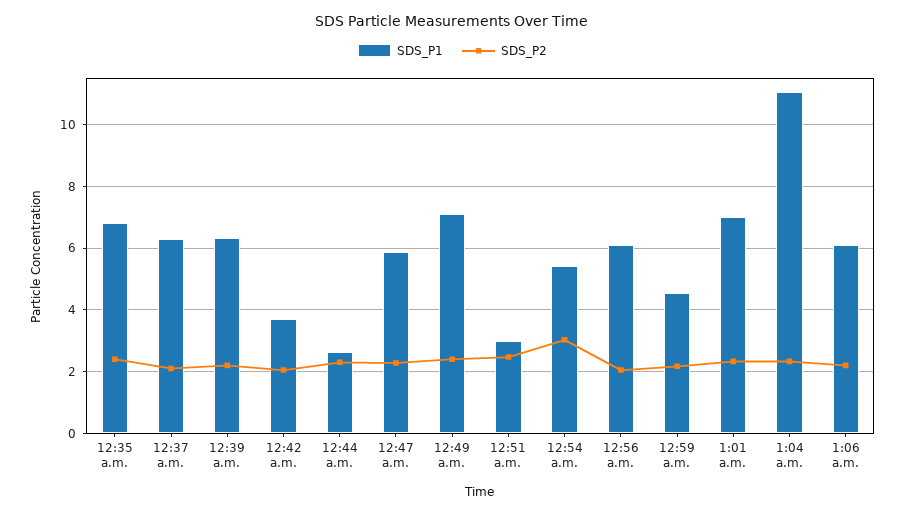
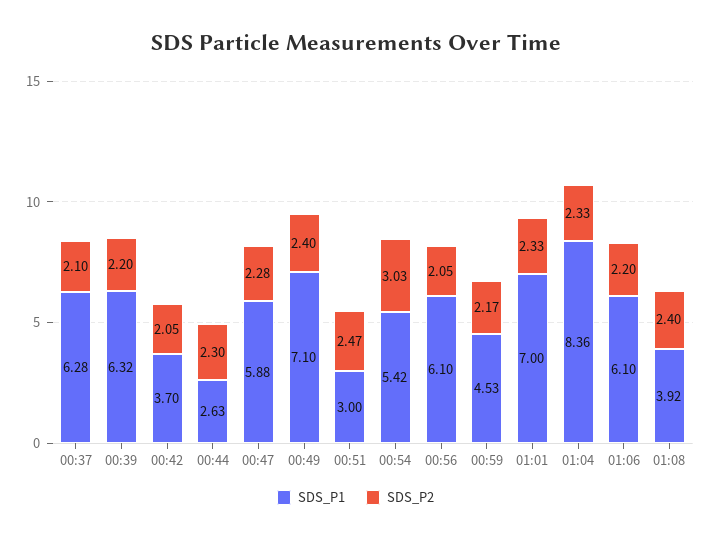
SDS_P1, 12:35 a.m.: 6.8 -> none
SDS_P2, 12:35 a.m.: 2.4 -> none
SDS_P1, 1:04 a.m.: 11 -> 8.36
SDS_P1, 01:08: none -> 3.92
SDS_P2, 01:08: none -> 2.4

